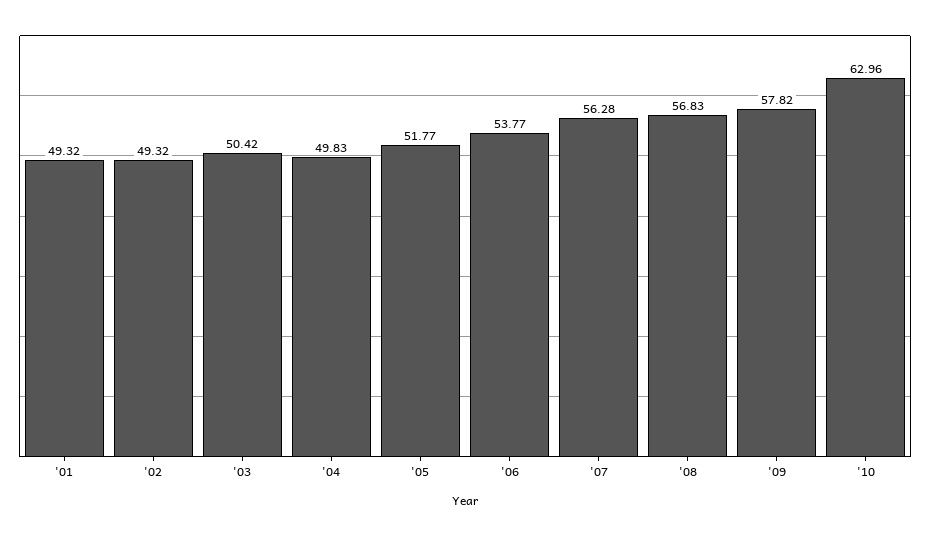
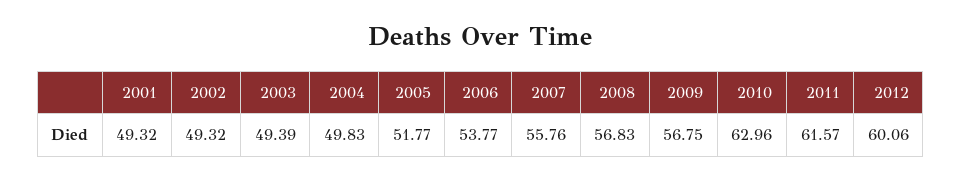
'03: 50.42 -> 49.39
'07: 56.28 -> 55.76
'09: 57.82 -> 56.75
2011: none -> 61.57
2012: none -> 60.06

